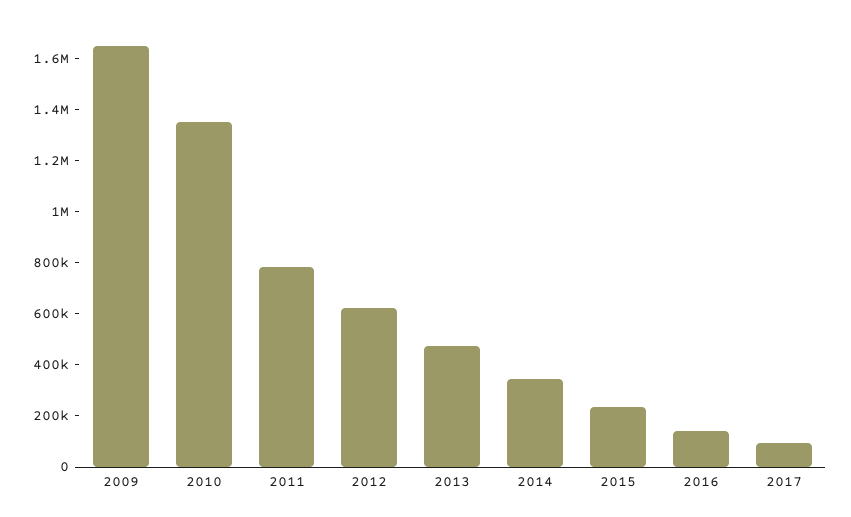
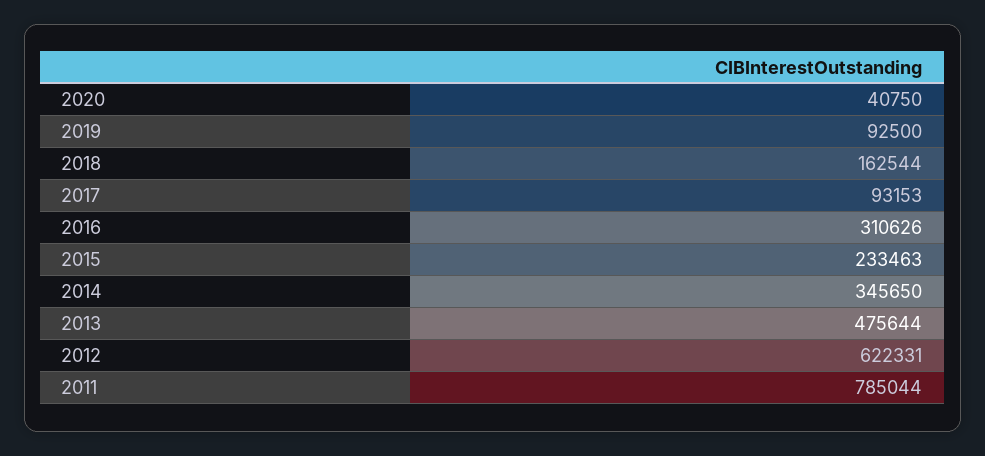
2009: 1650000 -> none
2010: 1350000 -> none
2016: 150000 -> 310626
2020: none -> 40750
2019: none -> 92500
2018: none -> 162544

